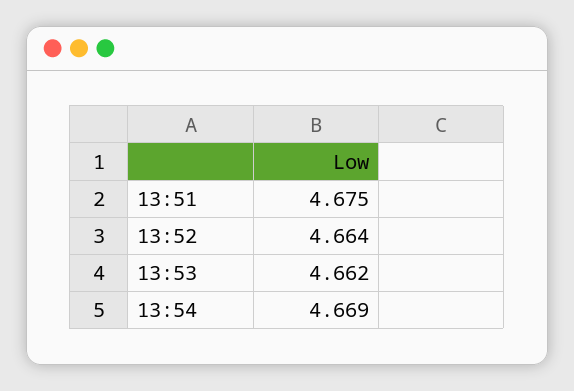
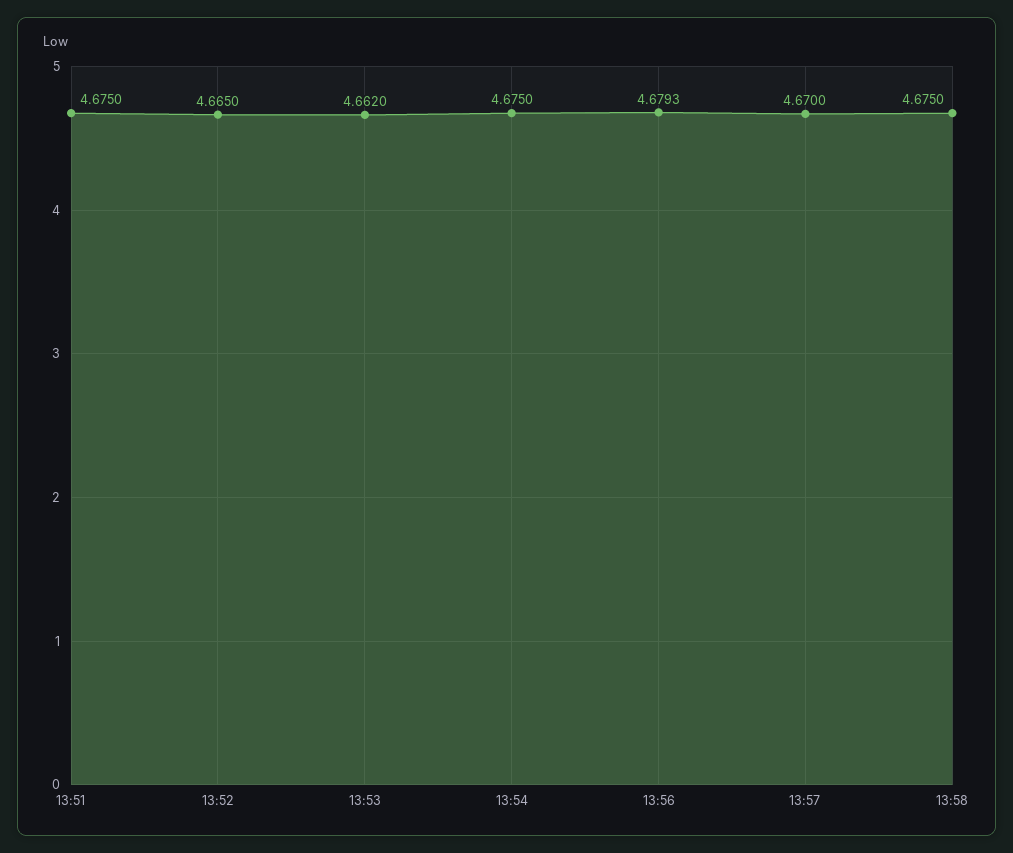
13:52: 4.664 -> 4.665
13:54: 4.669 -> 4.675
13:56: none -> 4.6793
13:57: none -> 4.67
13:58: none -> 4.675

